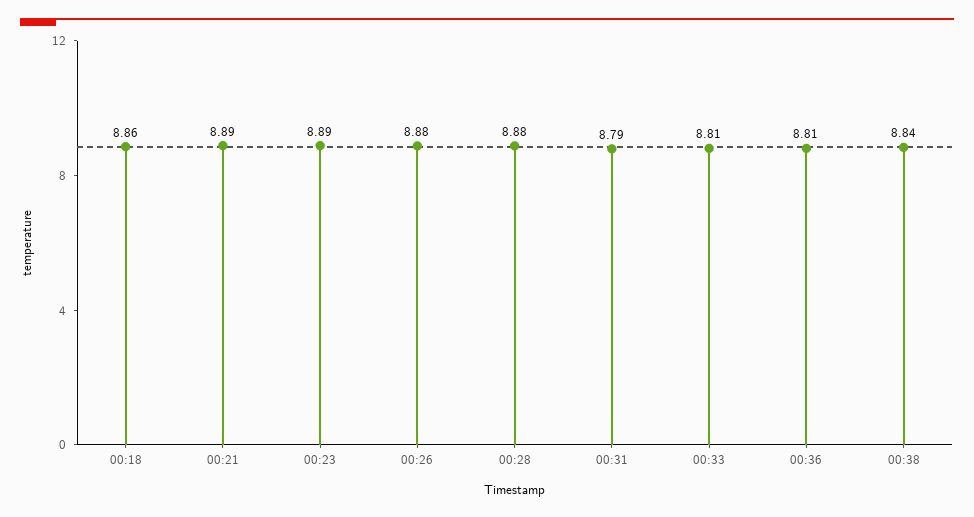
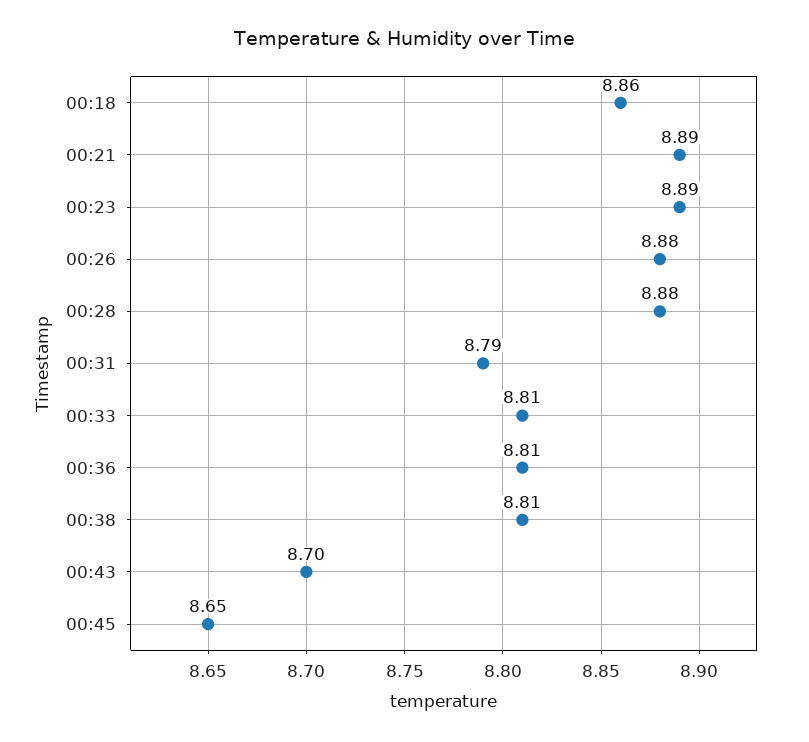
00:38: 8.84 -> 8.81
00:43: none -> 8.7
00:45: none -> 8.65

